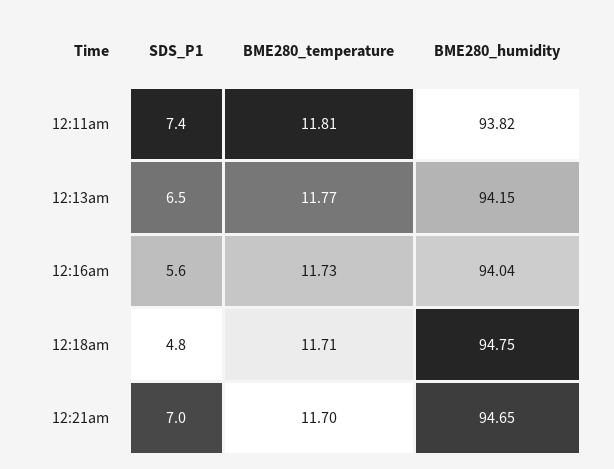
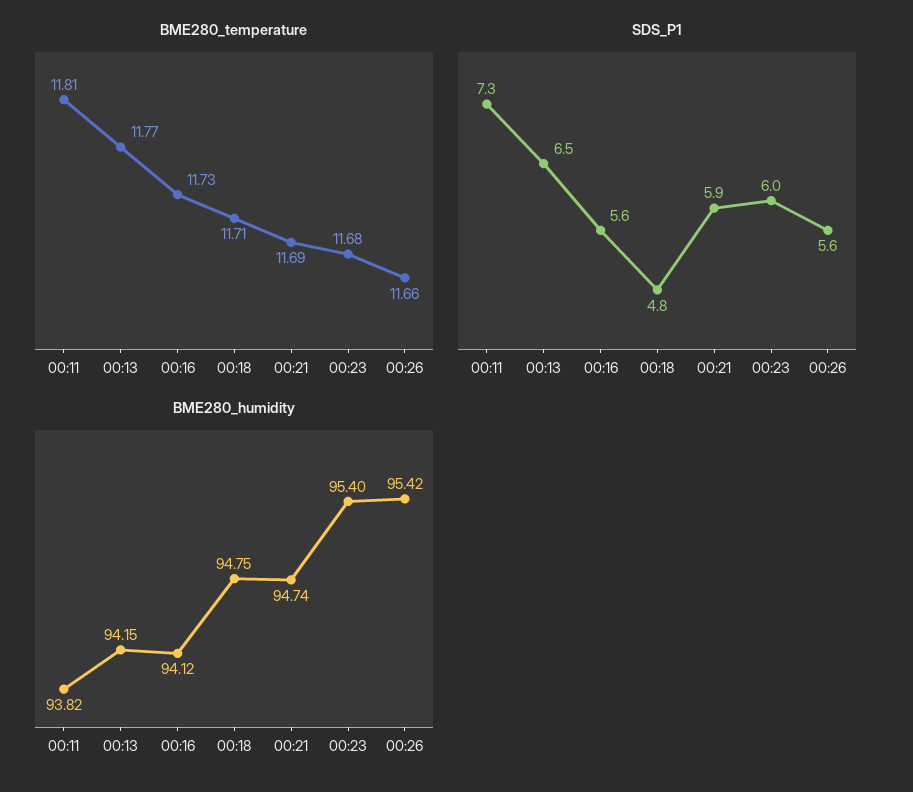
SDS_P1, 12:11am: 7.4 -> 7.3
BME280_humidity, 12:16am: 94.04 -> 94.12
SDS_P1, 12:21am: 7 -> 5.9
BME280_temperature, 12:21am: 11.7 -> 11.69
BME280_humidity, 12:21am: 94.65 -> 94.74
BME280_temperature, 00:23: none -> 11.68
BME280_temperature, 00:26: none -> 11.66
SDS_P1, 00:23: none -> 6
SDS_P1, 00:26: none -> 5.6
BME280_humidity, 00:23: none -> 95.4
BME280_humidity, 00:26: none -> 95.42

